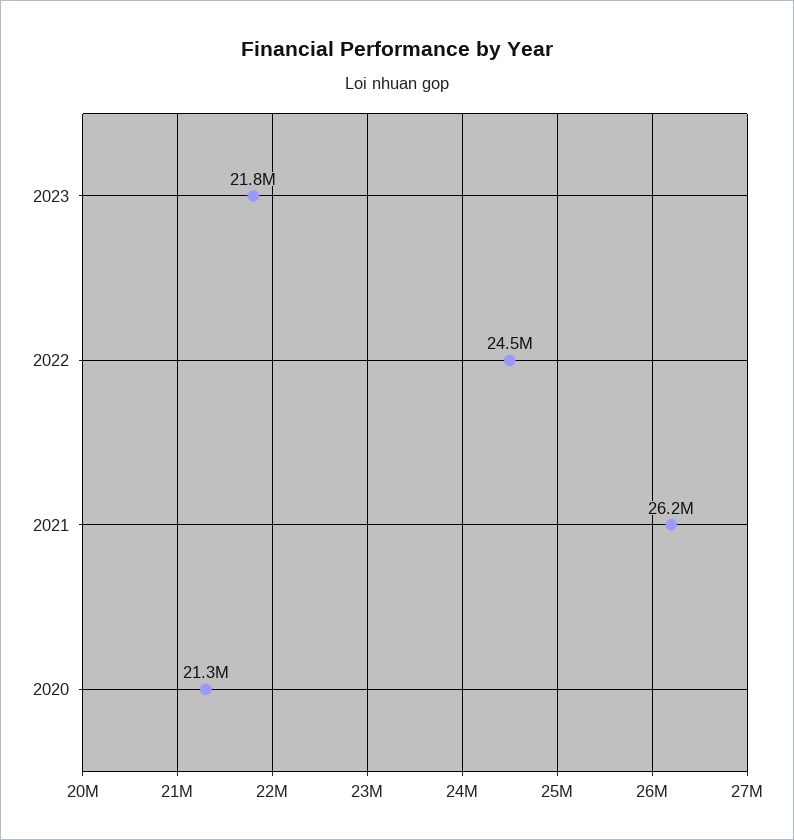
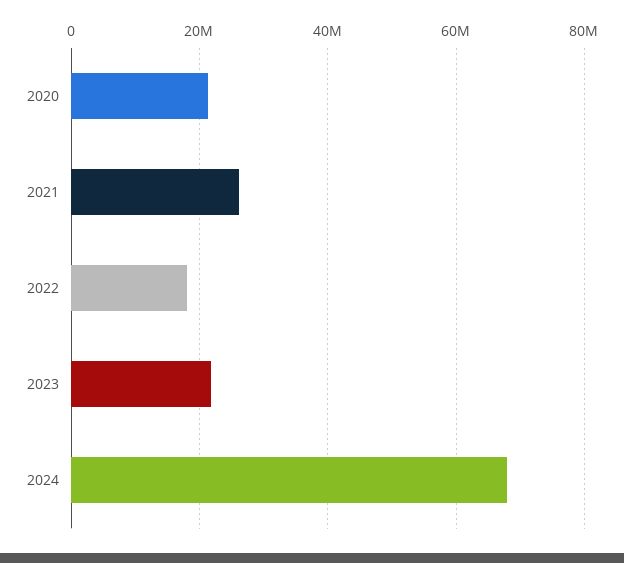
2022: 24500000 -> 18000000
2024: none -> 68000000

